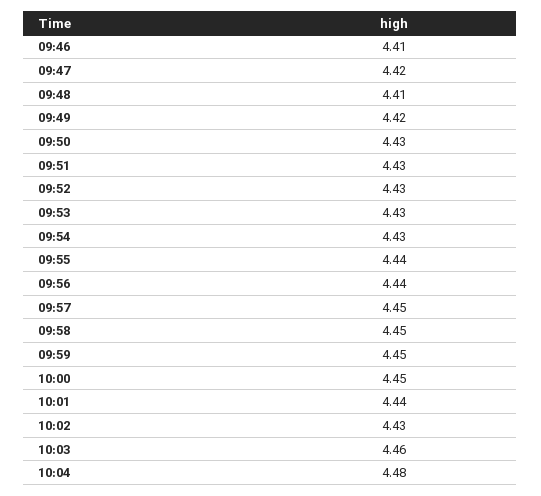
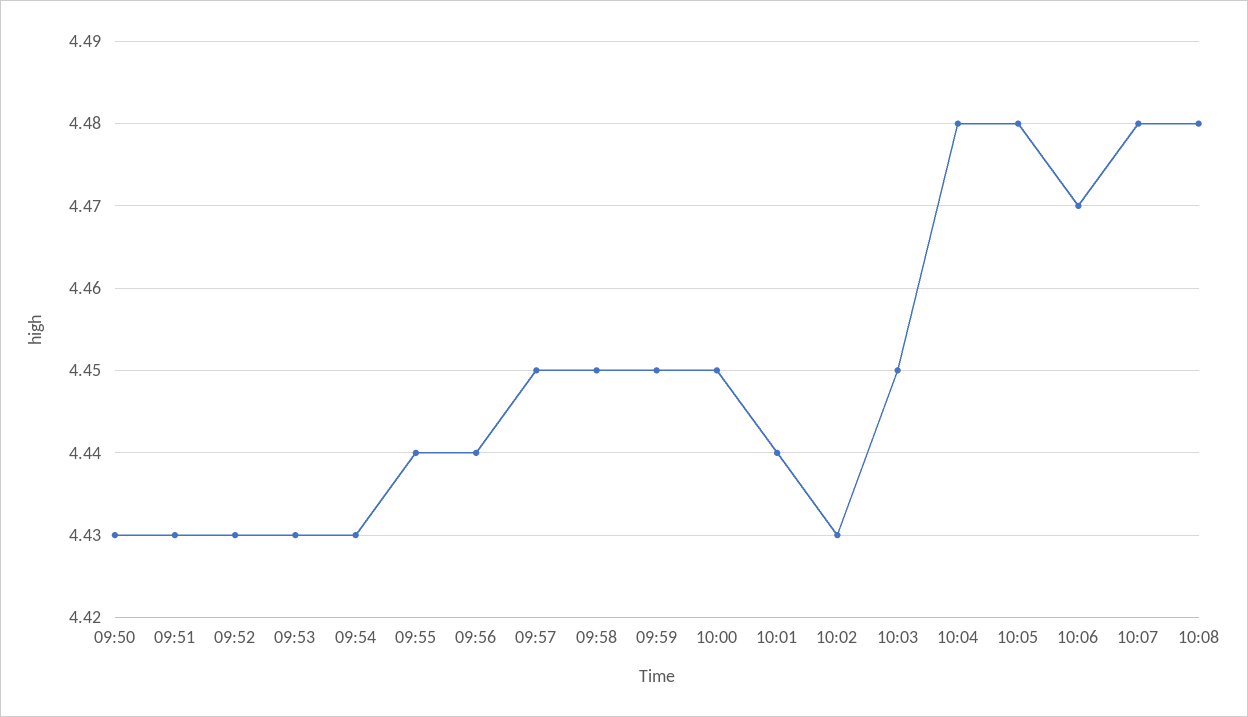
09:46: 4.41 -> none
09:47: 4.42 -> none
09:48: 4.41 -> none
09:49: 4.42 -> none
10:03: 4.46 -> 4.45
10:05: none -> 4.48
10:06: none -> 4.47
10:07: none -> 4.48
10:08: none -> 4.48

